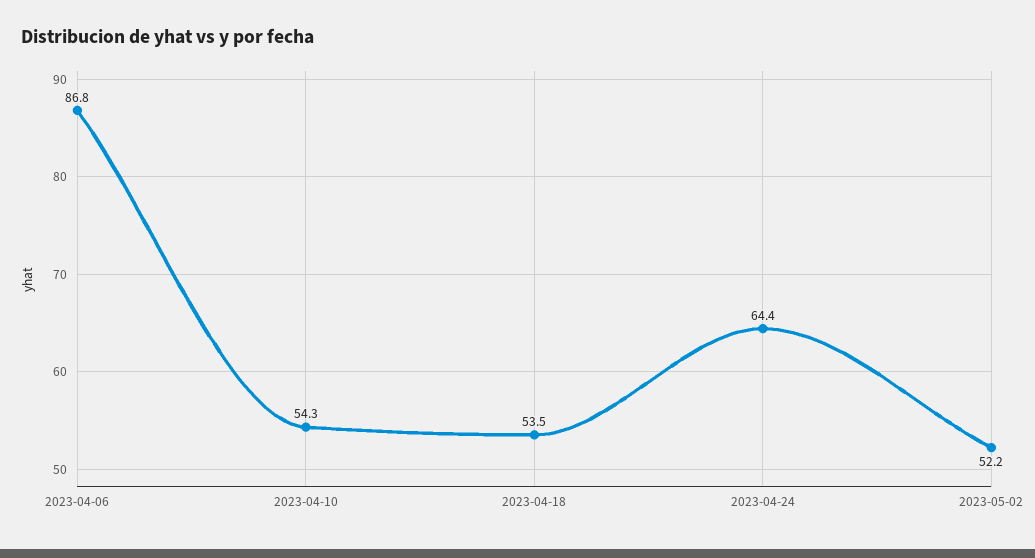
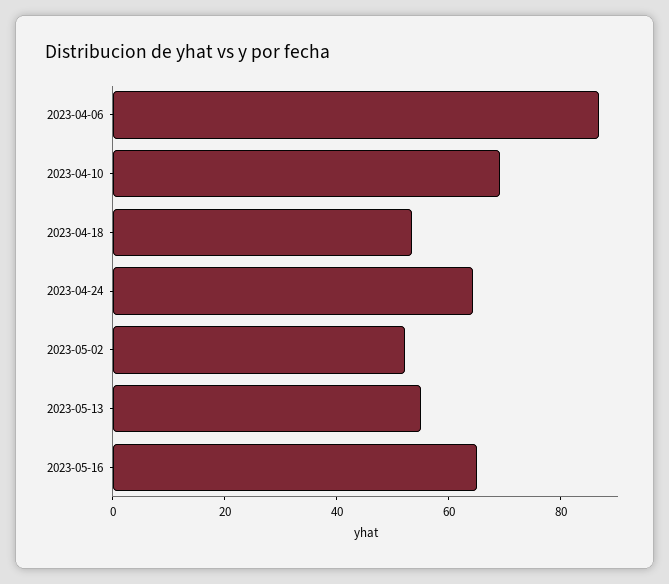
2023-04-10: 54.3 -> 70
2023-05-13: none -> 55
2023-05-16: none -> 65

